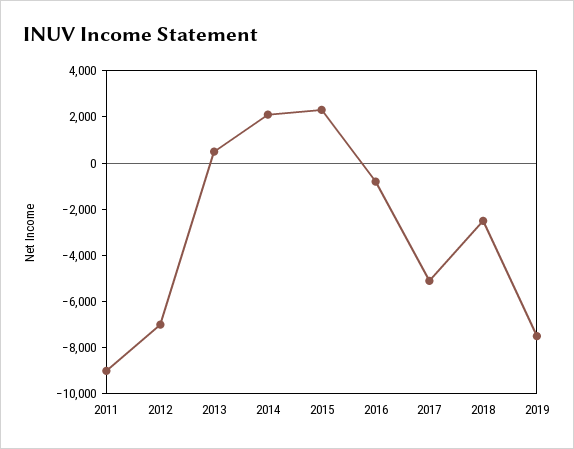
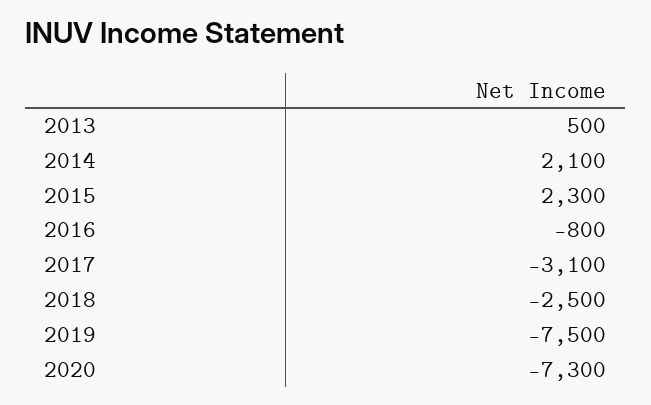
2011: -9000 -> none
2012: -7000 -> none
2017: -5000 -> -3100
2020: none -> -7300

